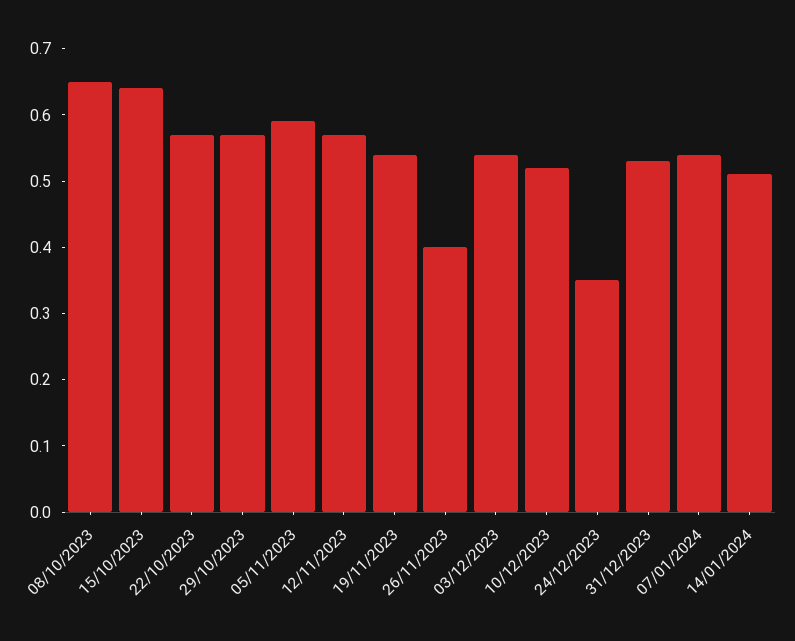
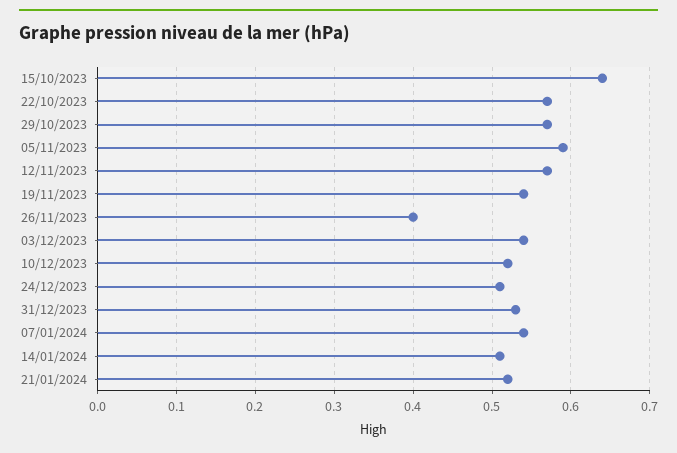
08/10/2023: 0.65 -> none
24/12/2023: 0.35 -> 0.51
21/01/2024: none -> 0.52

